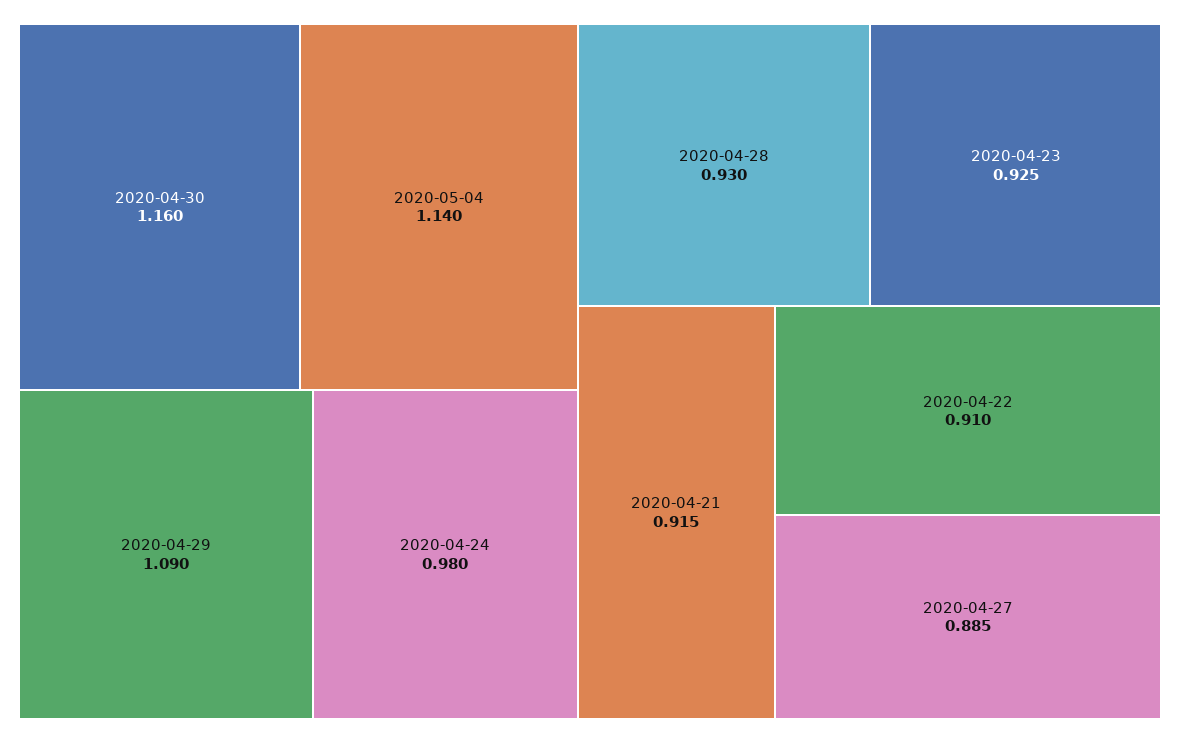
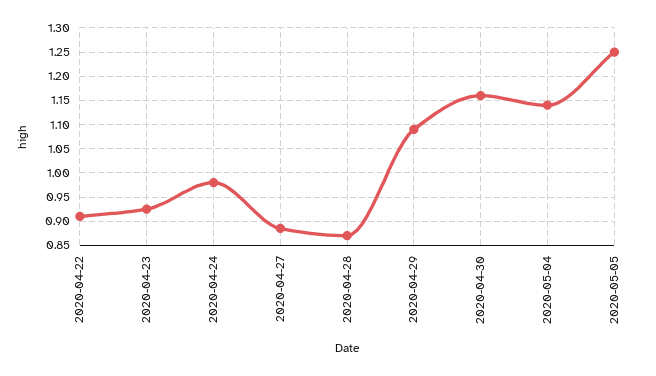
2020-04-28: 0.93 -> 0.875
2020-04-21: 0.915 -> none
2020-05-05: none -> 1.25

